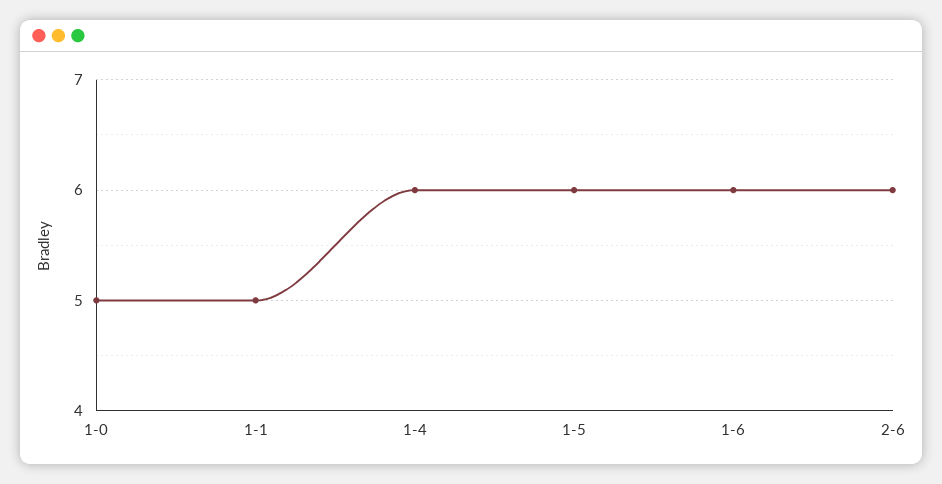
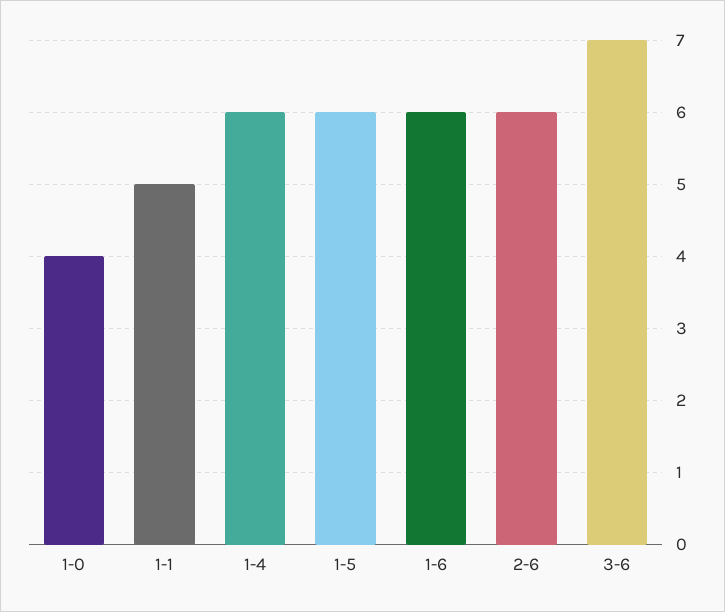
1-0: 5 -> 4
3-6: none -> 7

